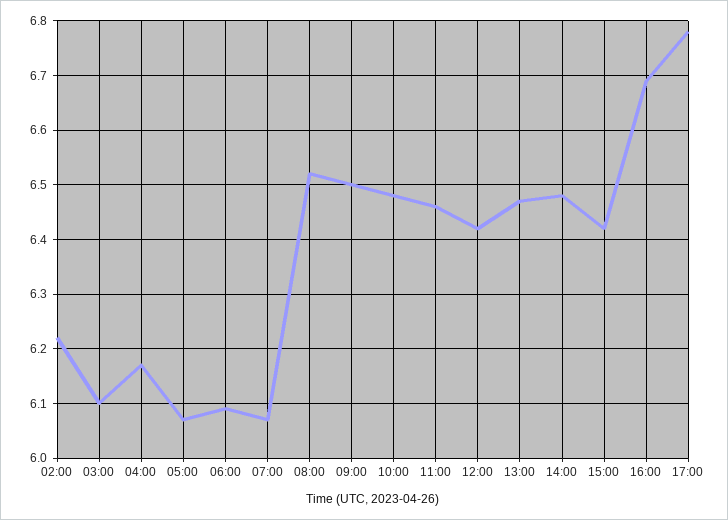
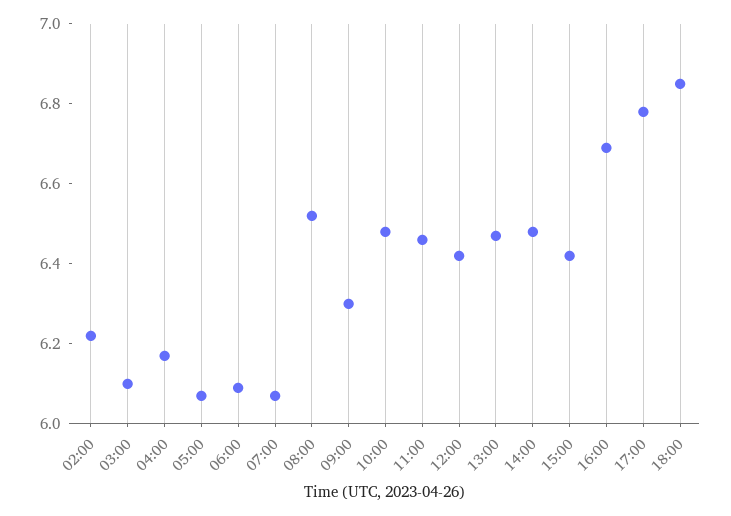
09:00: 6.5 -> 6.3
18:00: none -> 6.85

